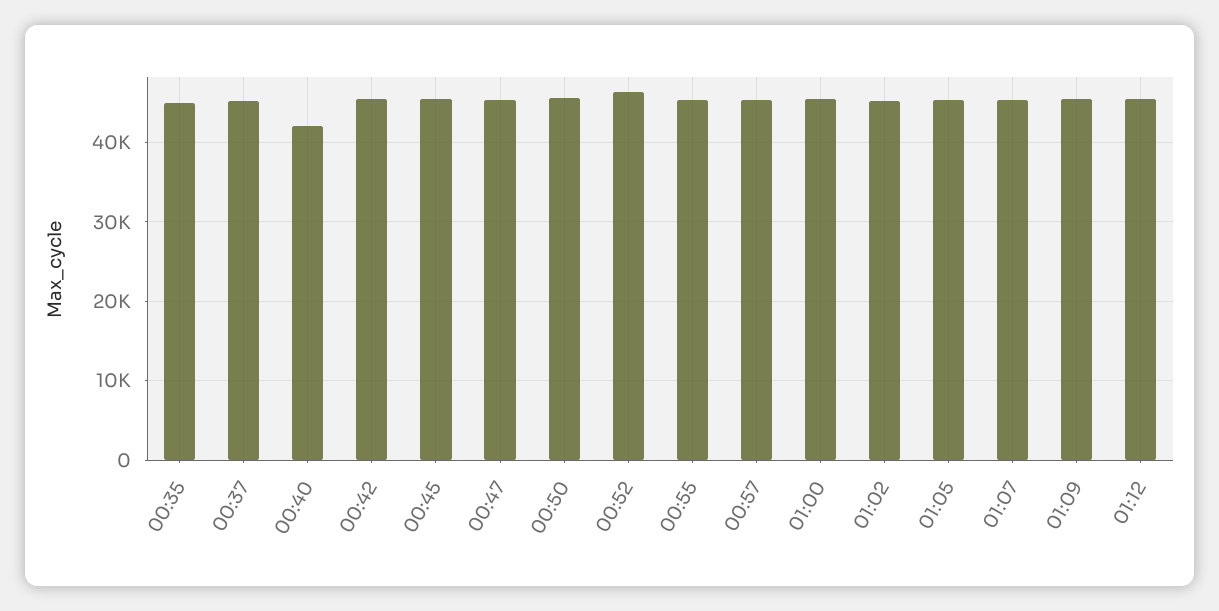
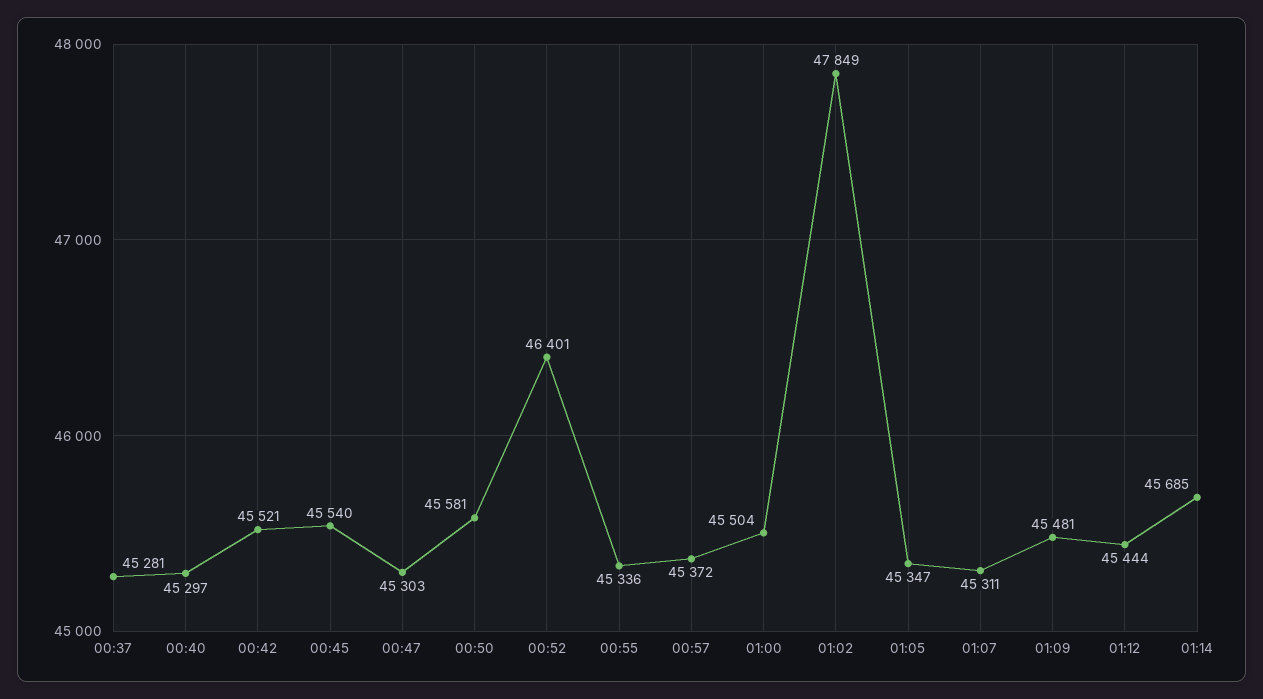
00:35: 45000 -> none
00:40: 42000 -> 45297
01:02: 45000 -> 47849
01:14: none -> 45685

